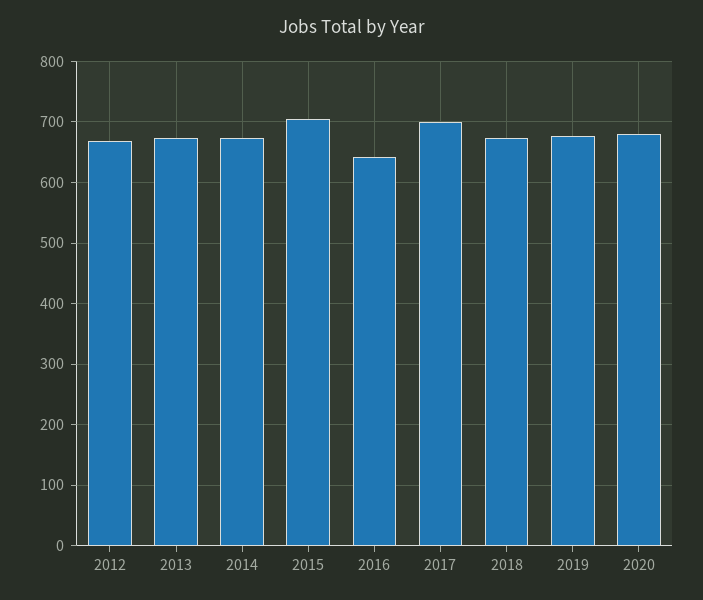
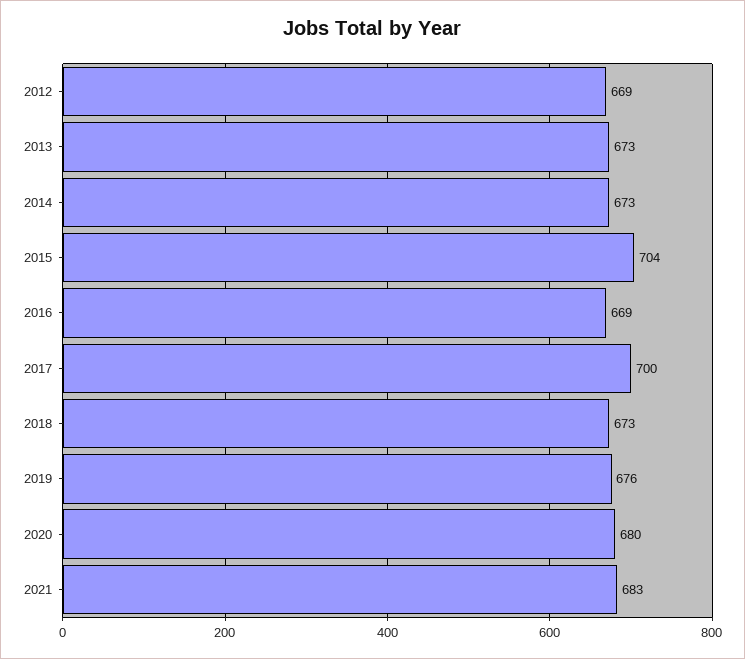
2016: 640 -> 669
2021: none -> 683

